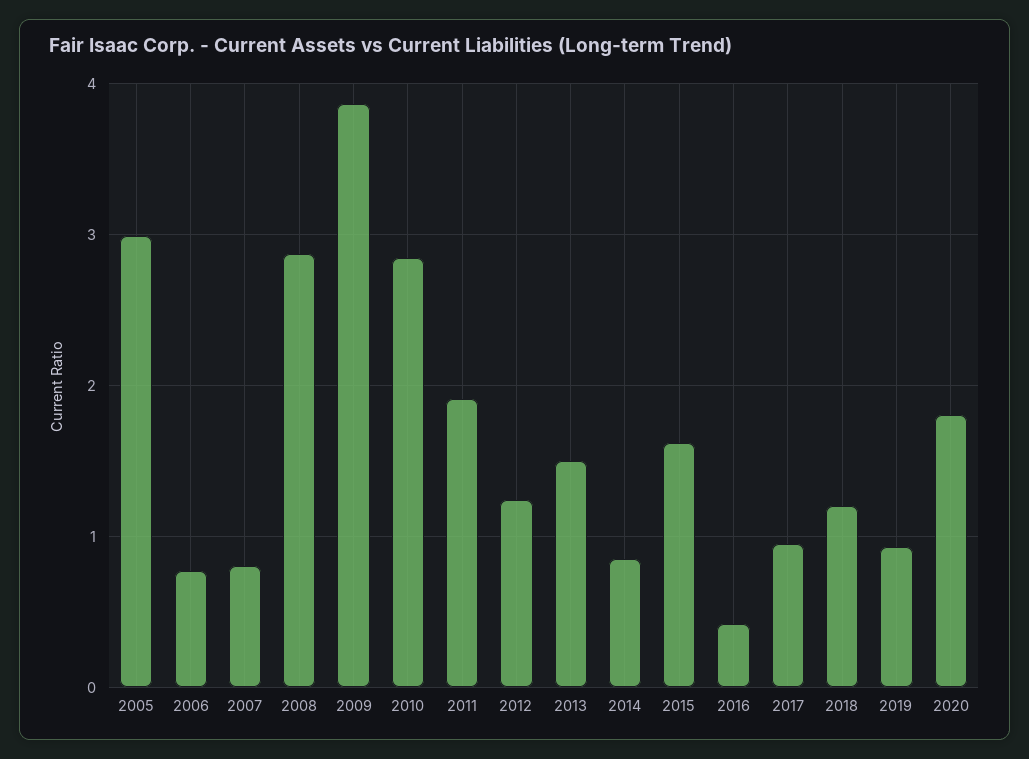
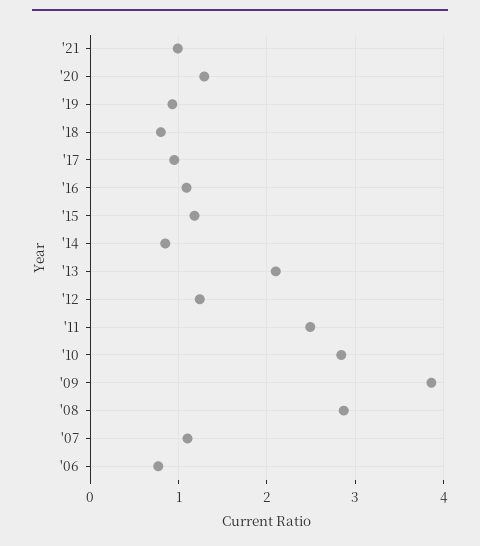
2005: 3 -> none
2007: 0.8 -> 1.1
2011: 1.9 -> 2.5
2013: 1.5 -> 2.1
2015: 1.6 -> 1.2
2016: 0.4 -> 1.1
2018: 1.2 -> 0.8
2020: 1.8 -> 1.3
'21: none -> 1

